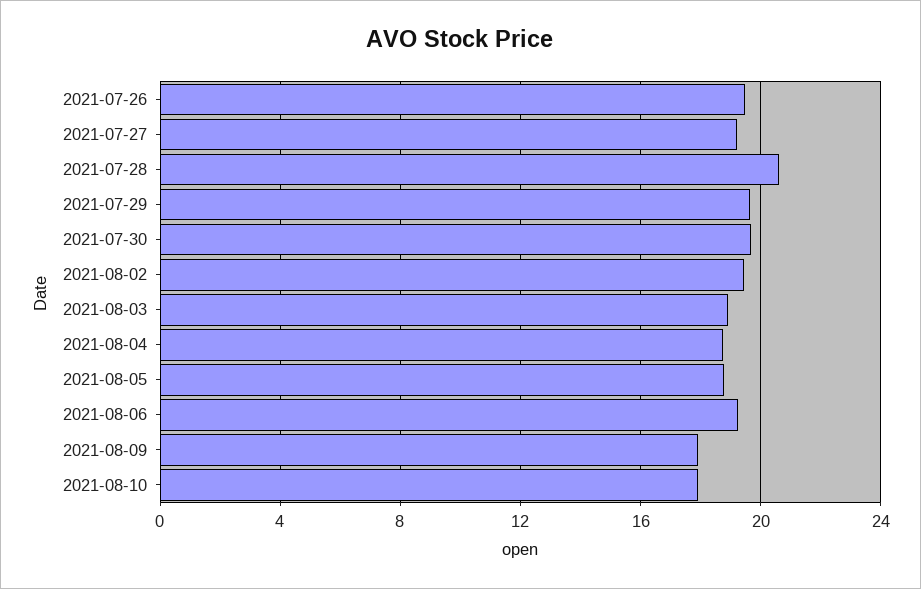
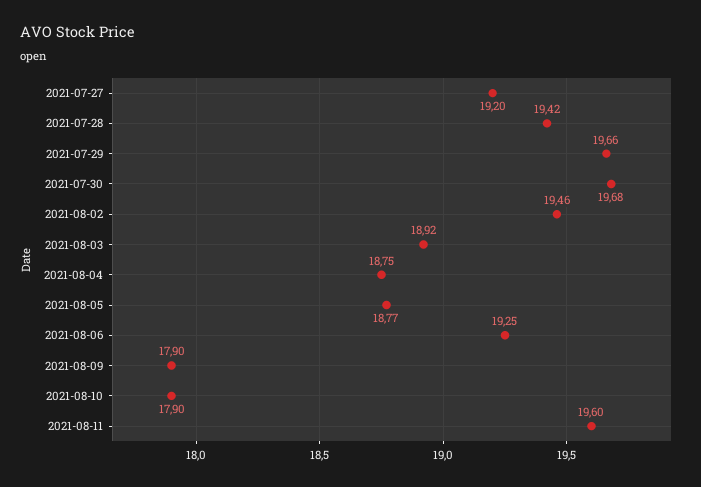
2021-07-26: 19.5 -> none
2021-07-28: 20.5 -> 19.42
2021-08-11: none -> 19.6

